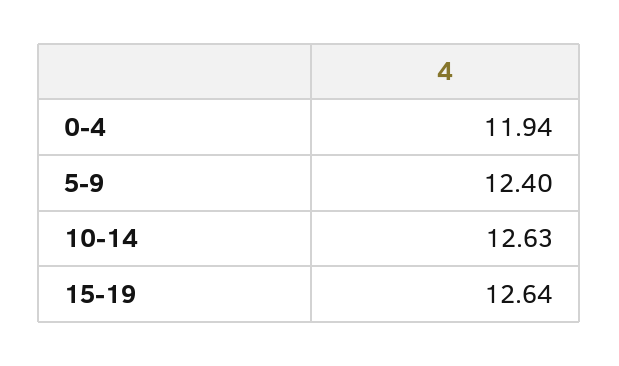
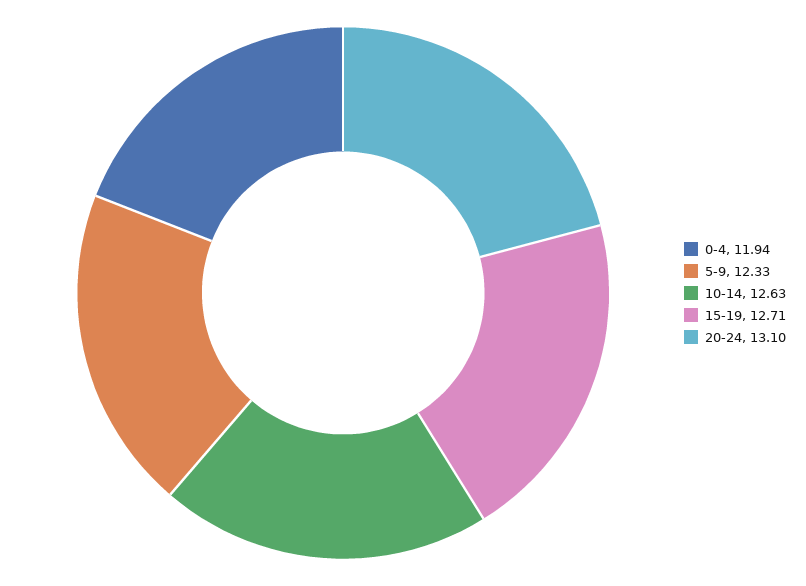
5-9: 12.4 -> 12.33
15-19: 12.64 -> 12.71
20-24: none -> 13.1

